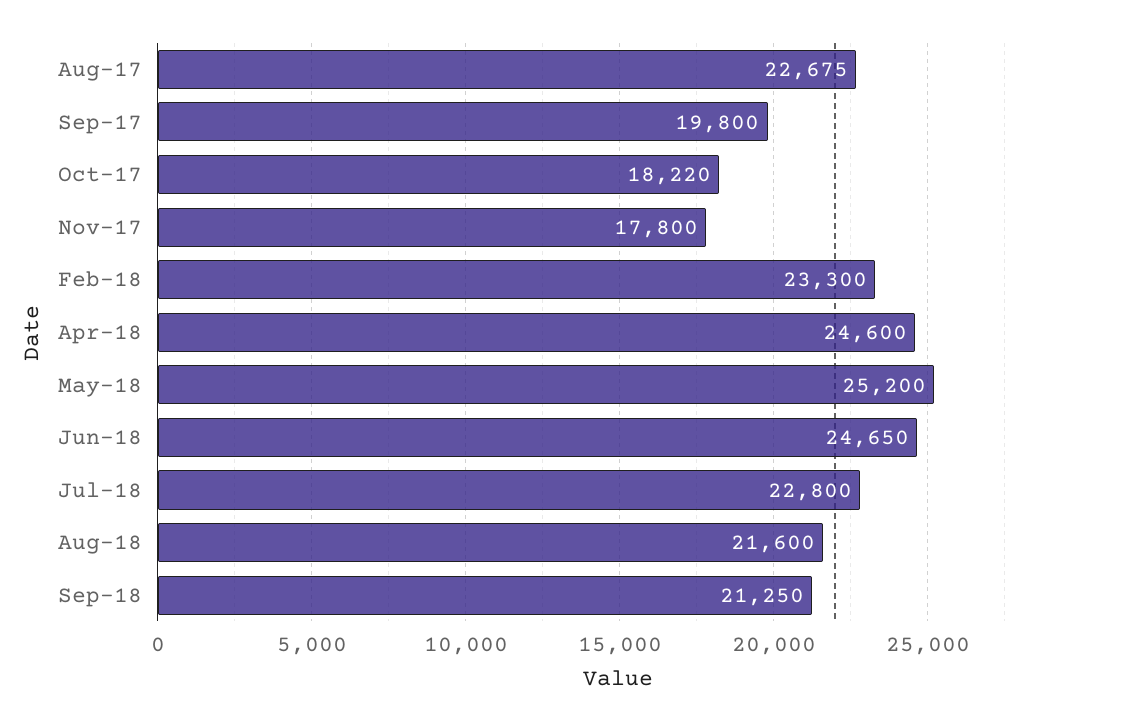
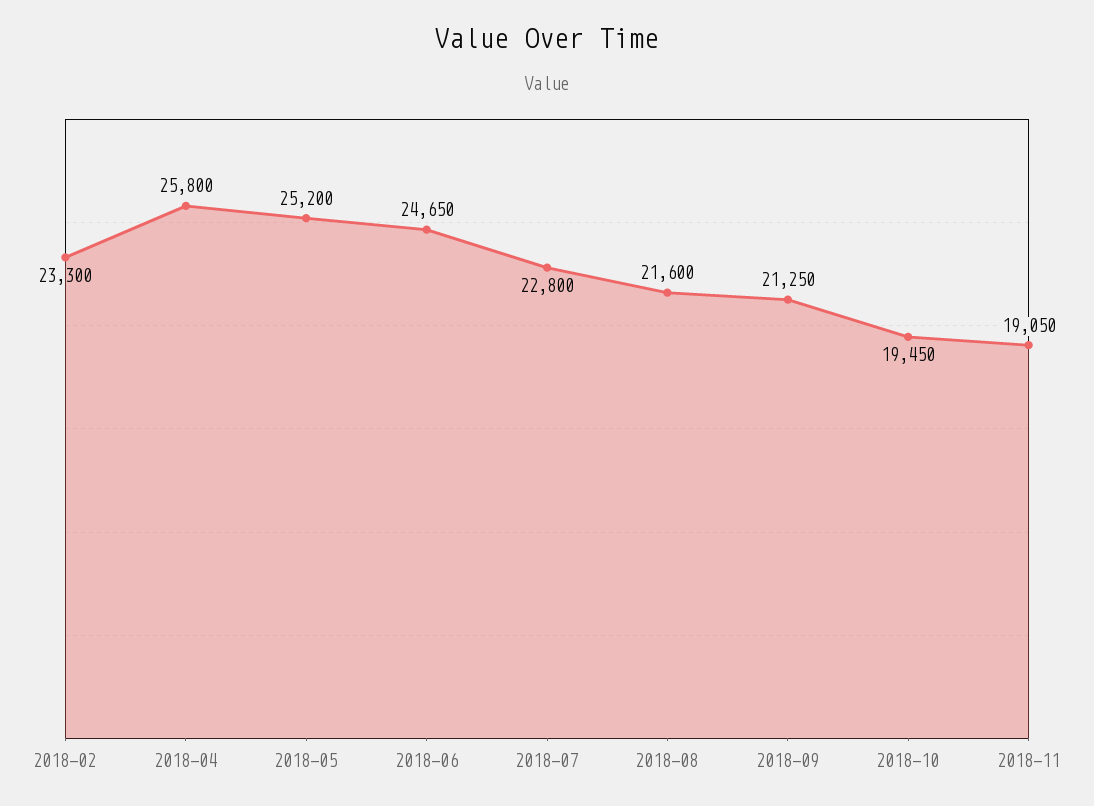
Aug-17: 22675 -> none
Sep-17: 19800 -> none
Oct-17: 18220 -> none
Nov-17: 17800 -> none
Apr-18: 24600 -> 25800
2018-10: none -> 19450
2018-11: none -> 19050

